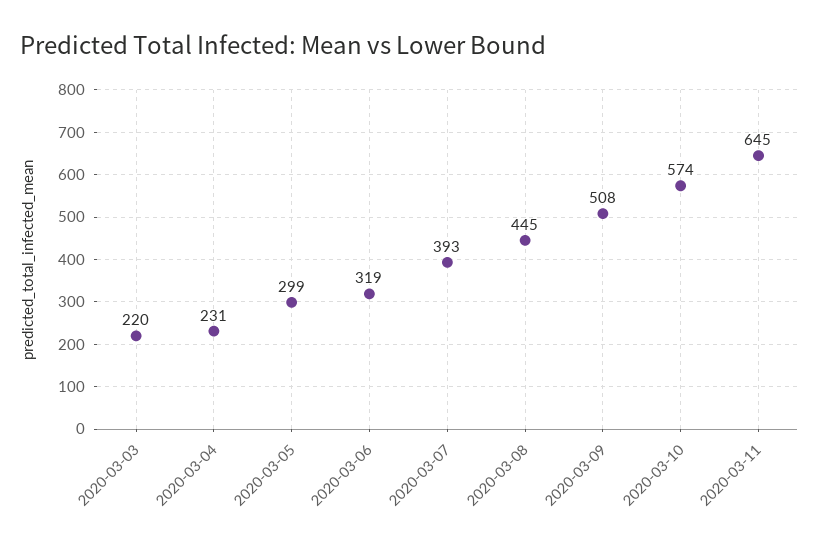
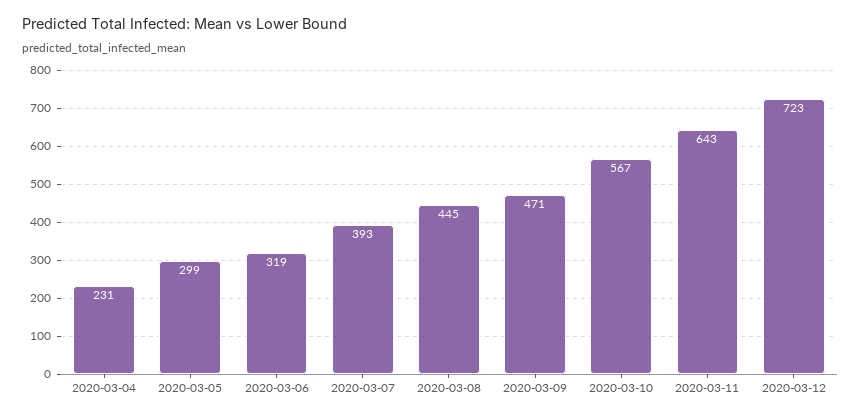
2020-03-03: 220 -> none
2020-03-09: 508 -> 471
2020-03-10: 574 -> 567
2020-03-11: 645 -> 643
2020-03-12: none -> 723

